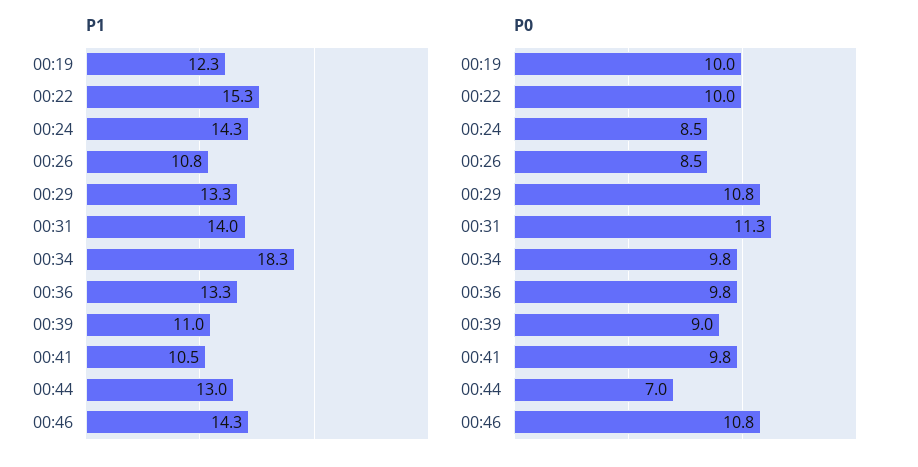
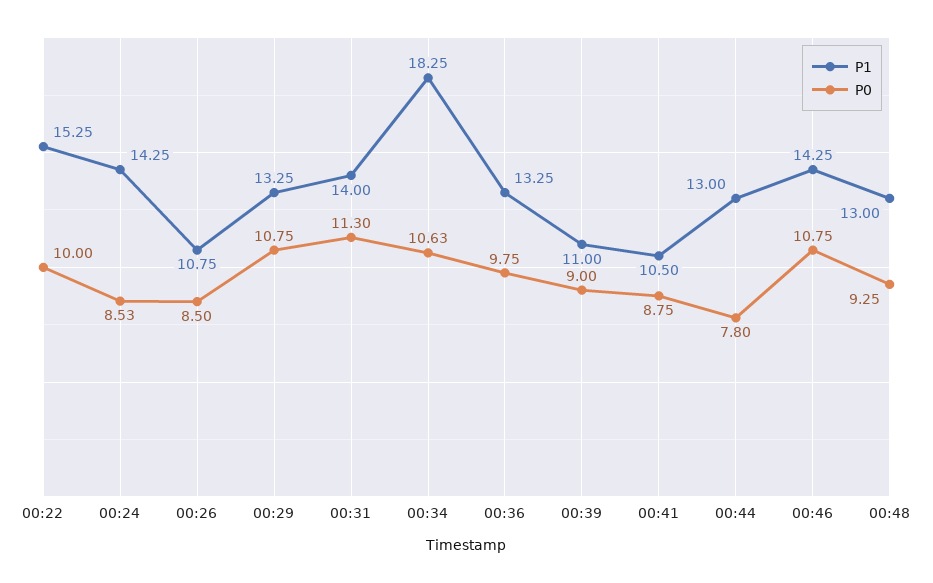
P1, 00:19: 12.3 -> none
P0, 00:19: 10 -> none
P0, 00:34: 9.8 -> 10.63
P0, 00:41: 9.8 -> 8.75
P0, 00:44: 7 -> 7.8
P1, 00:48: none -> 13
P0, 00:48: none -> 9.25

